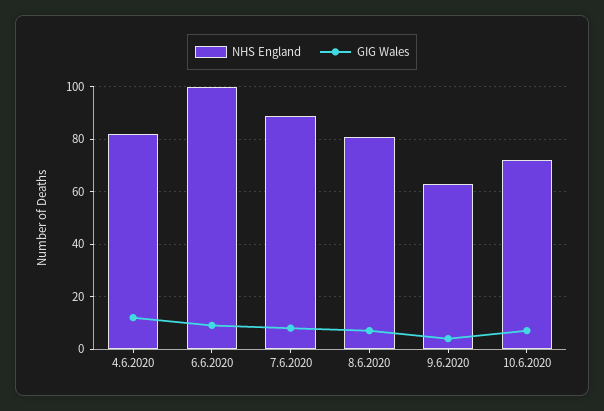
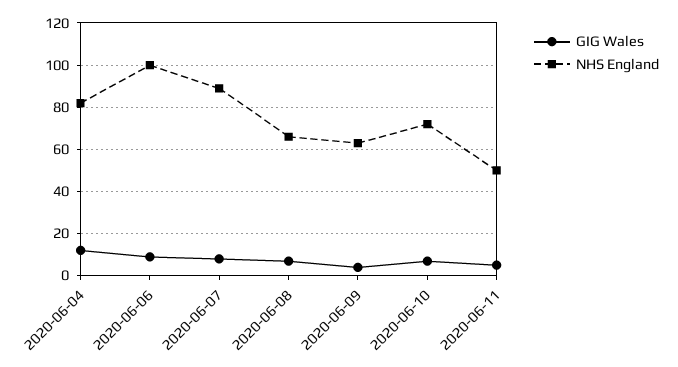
NHS England, 8.6.2020: 80 -> 65
GIG Wales, 2020-06-11: none -> 5
NHS England, 2020-06-11: none -> 50

